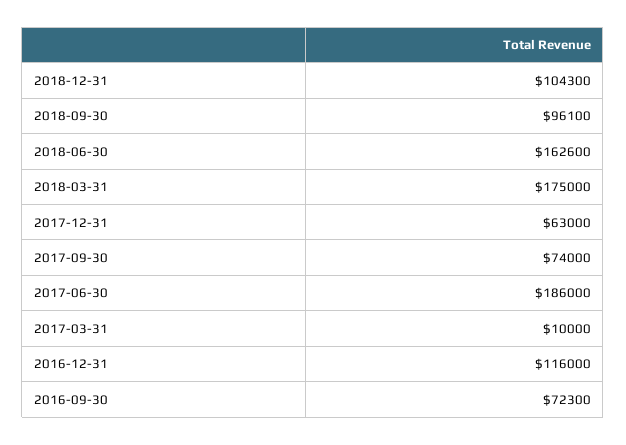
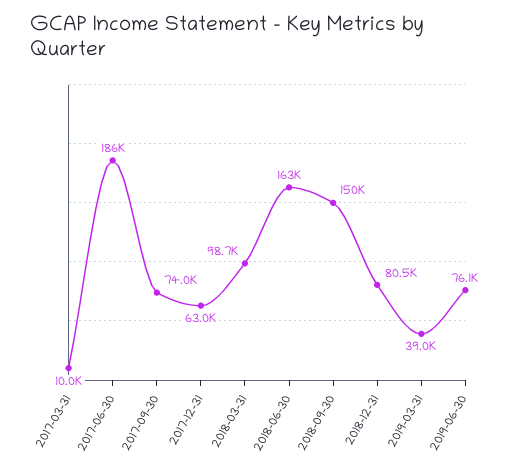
2018-12-31: 104300 -> 80500
2018-09-30: 96100 -> 150000
2018-03-31: 175000 -> 98700
2016-12-31: 116000 -> none
2016-09-30: 72300 -> none
2019-03-31: none -> 39000
2019-06-30: none -> 76100

